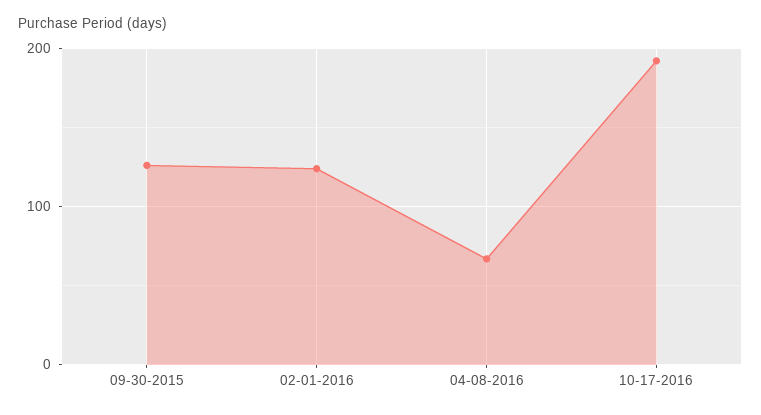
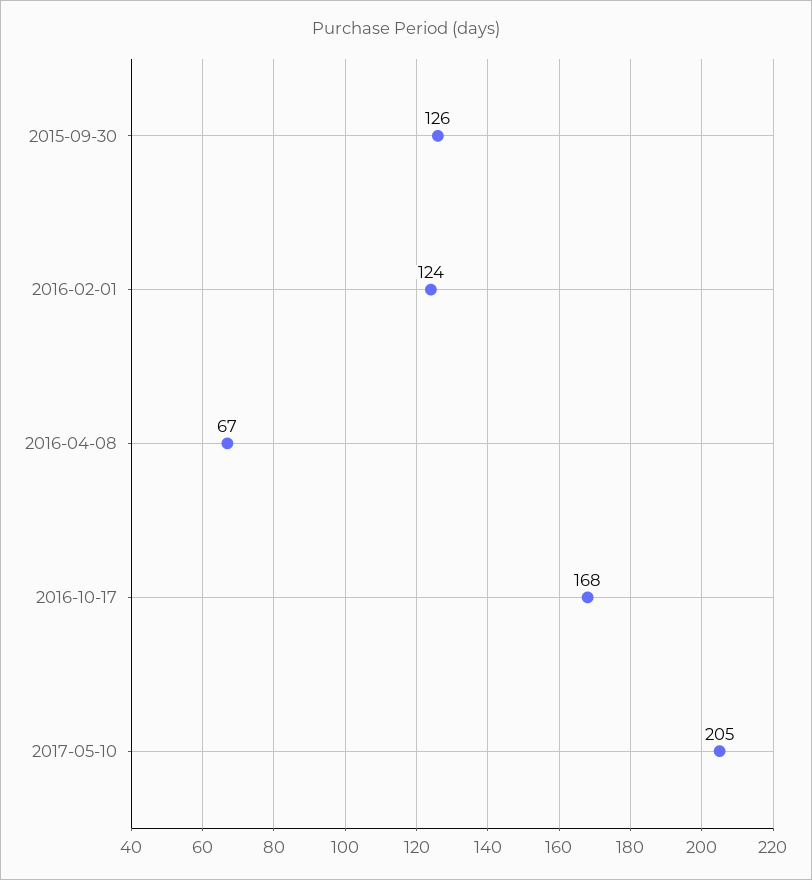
10-17-2016: 190 -> 168
2017-05-10: none -> 205

